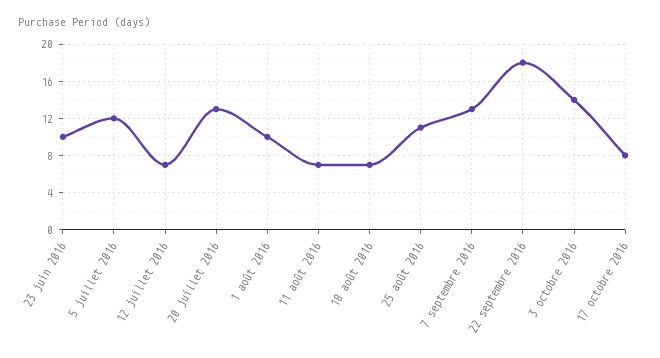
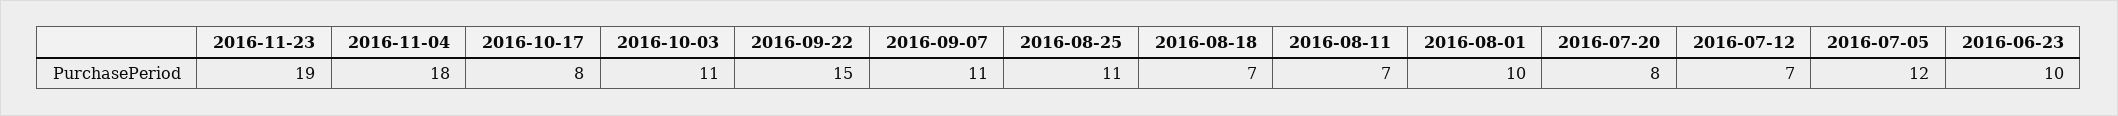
20 juillet 2016: 13 -> 8
7 septembre 2016: 13 -> 11
22 septembre 2016: 18 -> 15
3 octobre 2016: 14 -> 11
2016-11-23: none -> 19
2016-11-04: none -> 18

